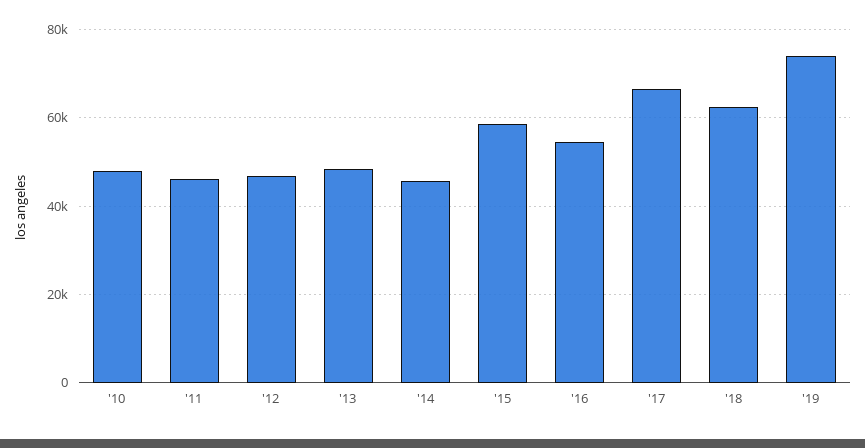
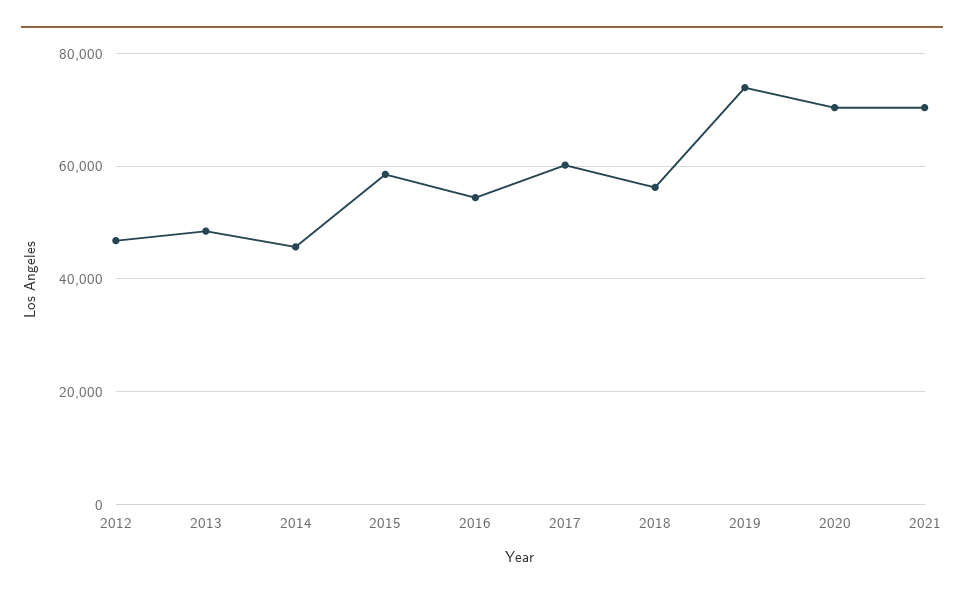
'10: 48000 -> none
'11: 46000 -> none
'17: 66000 -> 60000
'18: 62000 -> 56000
2020: none -> 70000
2021: none -> 70000

